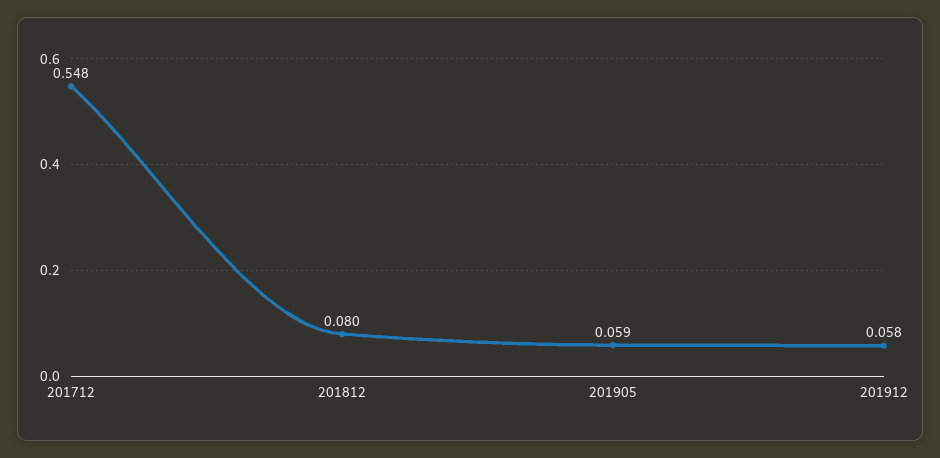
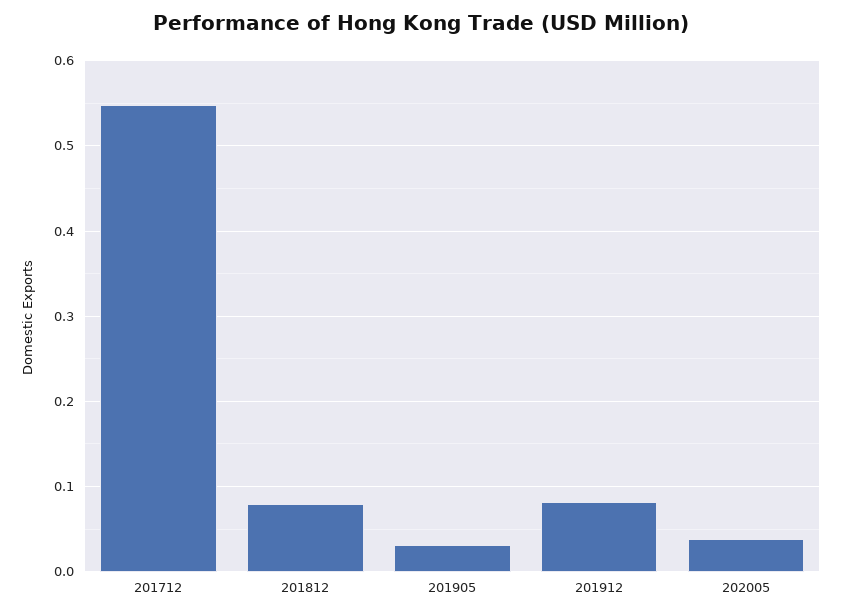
201905: 0.059 -> 0.03
201912: 0.058 -> 0.08
202005: none -> 0.04

